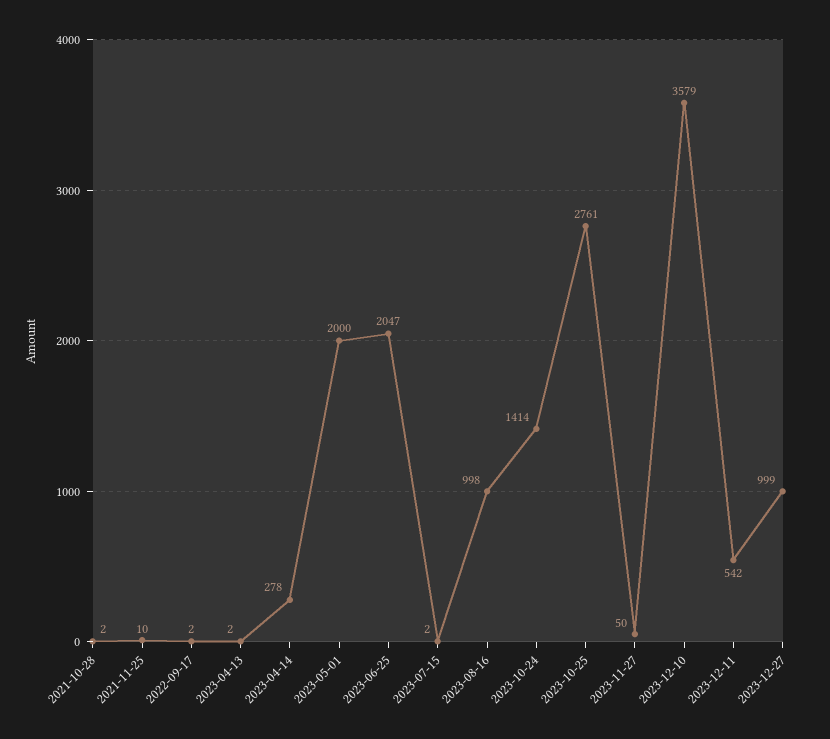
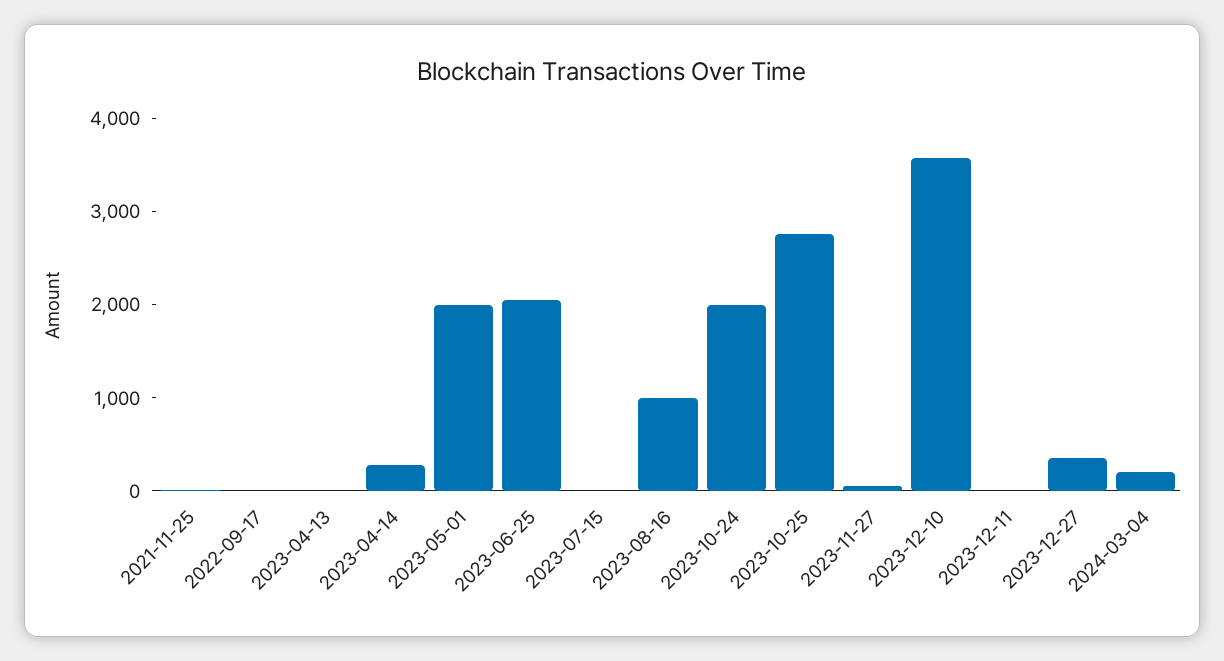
2021-10-28: 2 -> none
2023-10-24: 1414 -> 2000
2023-12-11: 542 -> 0
2023-12-27: 999 -> 400
2024-03-04: none -> 200

